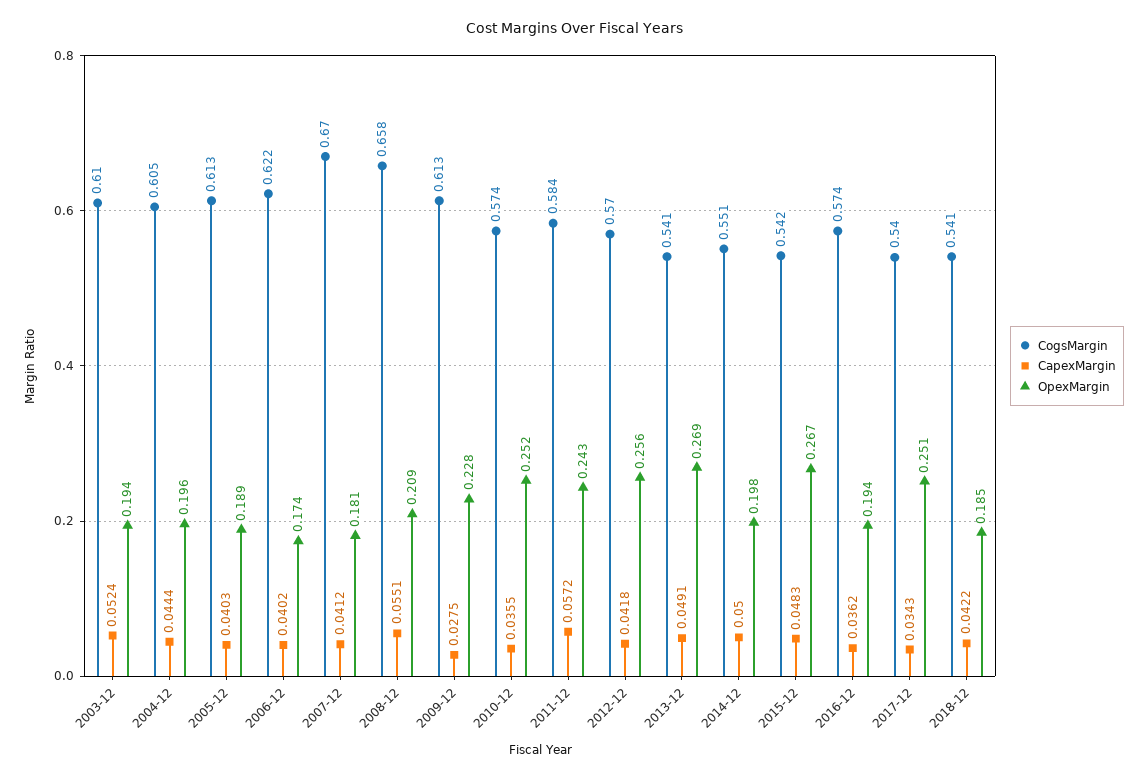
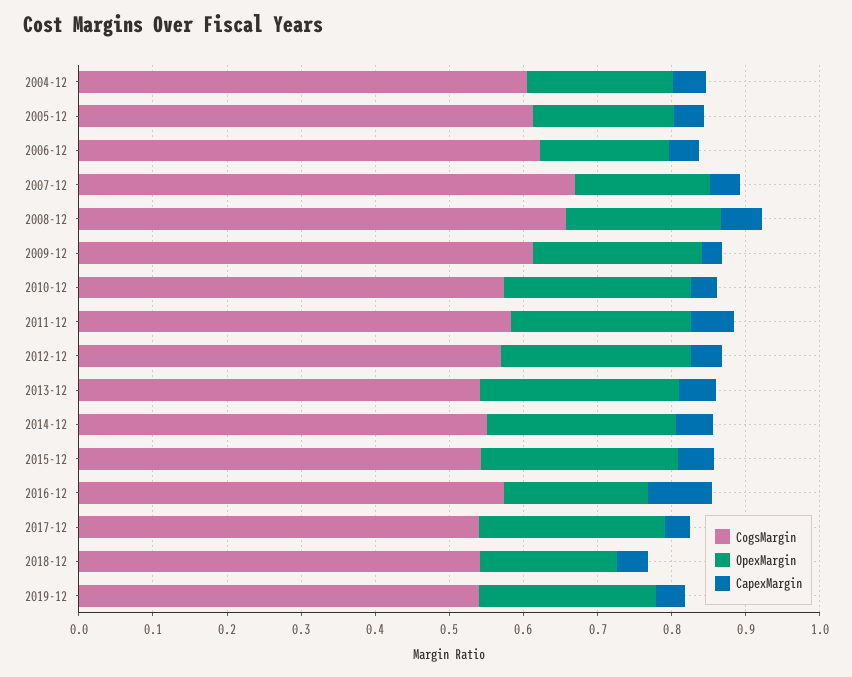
CogsMargin, 2003-12: 0.61 -> none
CapexMargin, 2003-12: 0.0524 -> none
OpexMargin, 2003-12: 0.194 -> none
OpexMargin, 2014-12: 0.198 -> 0.26
CapexMargin, 2016-12: 0.0362 -> 0.08
CogsMargin, 2019-12: none -> 0.54
OpexMargin, 2019-12: none -> 0.24
CapexMargin, 2019-12: none -> 0.04

